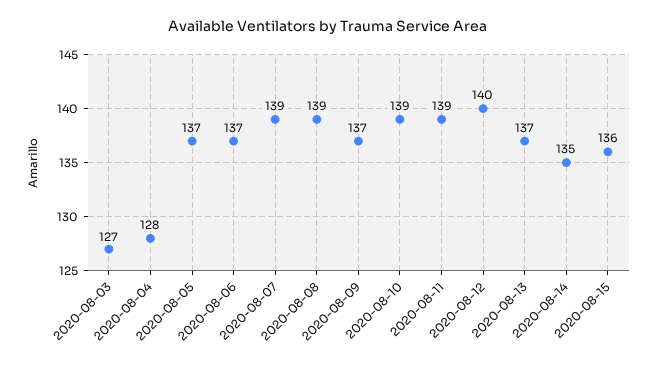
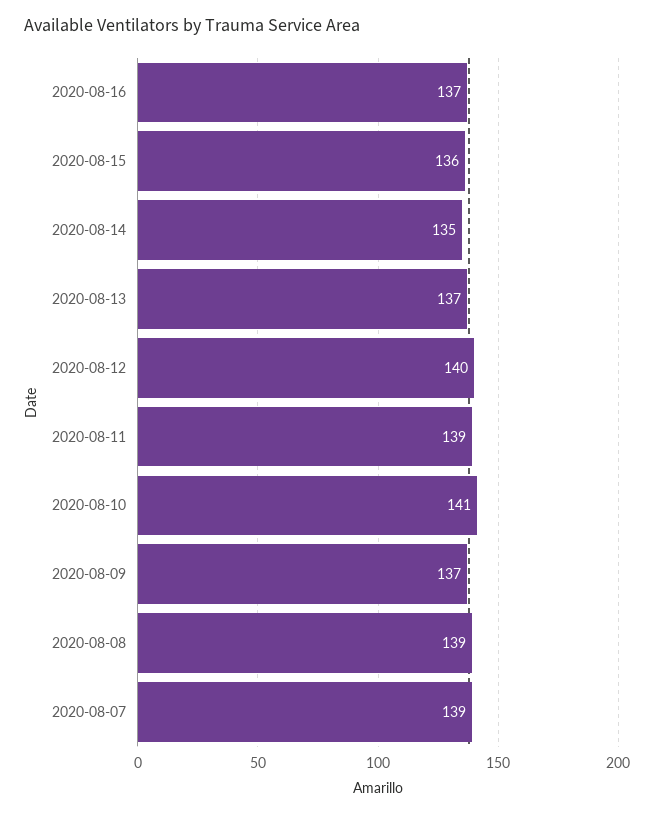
2020-08-03: 127 -> none
2020-08-04: 128 -> none
2020-08-05: 137 -> none
2020-08-06: 137 -> none
2020-08-10: 139 -> 141
2020-08-16: none -> 137

